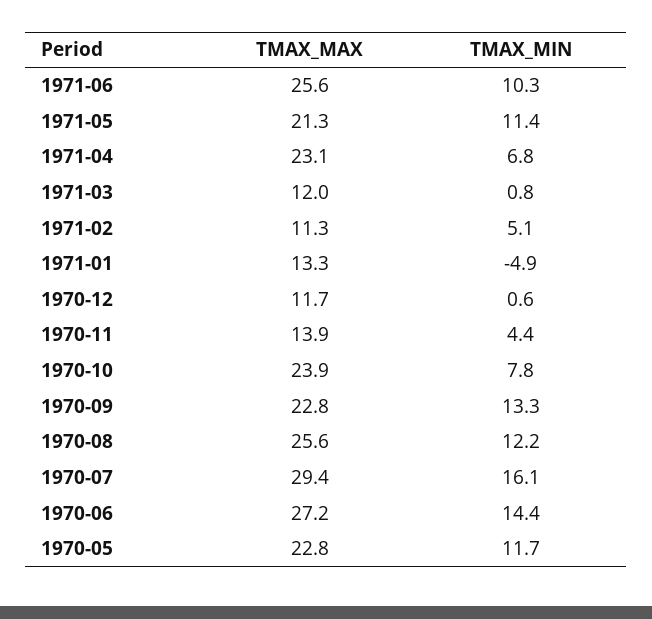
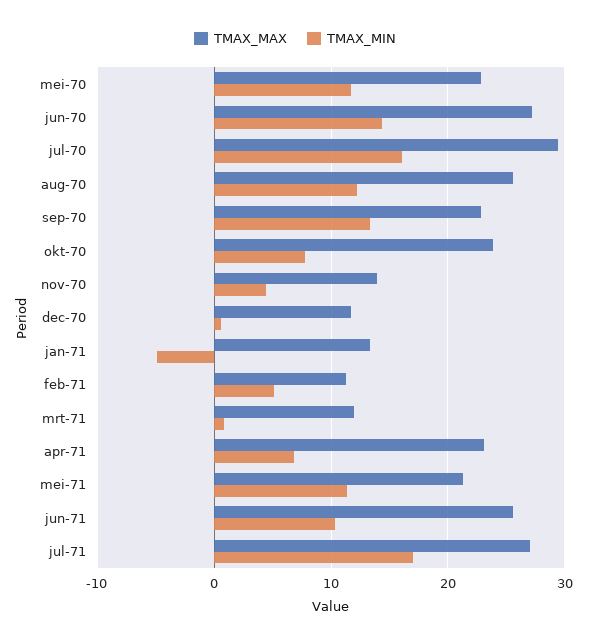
TMAX_MAX, jul-71: none -> 27
TMAX_MIN, jul-71: none -> 17

